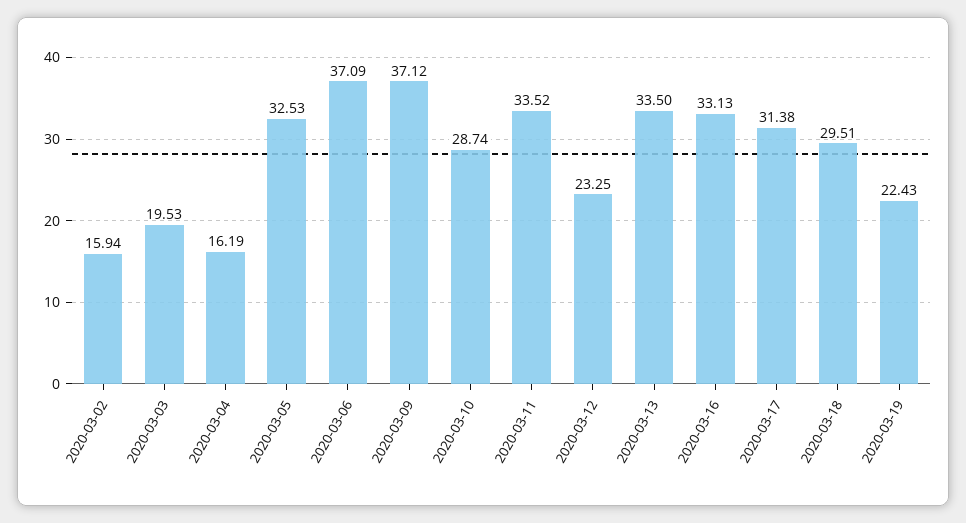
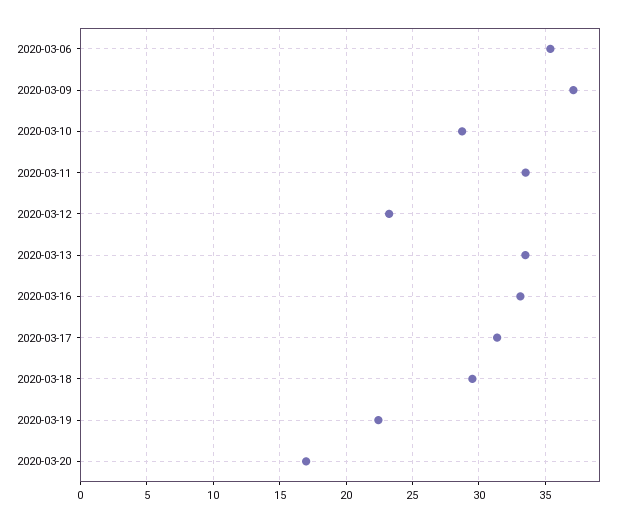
2020-03-02: 15.94 -> none
2020-03-03: 19.53 -> none
2020-03-04: 16.19 -> none
2020-03-05: 32.53 -> none
2020-03-06: 37.09 -> 35.5
2020-03-20: none -> 17

